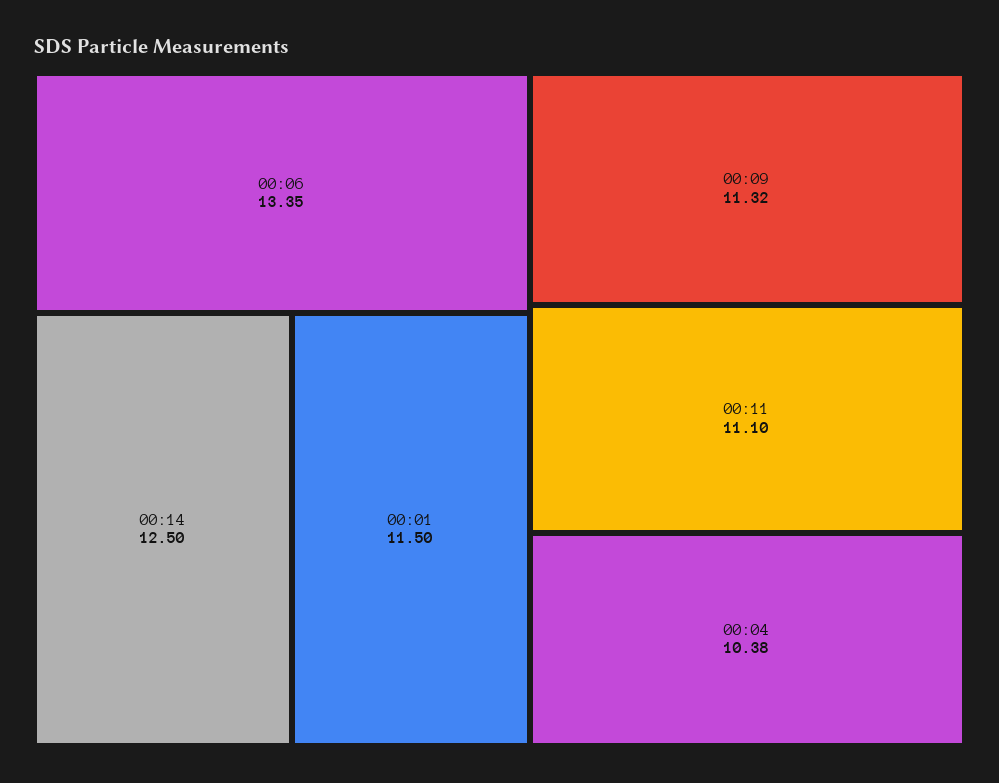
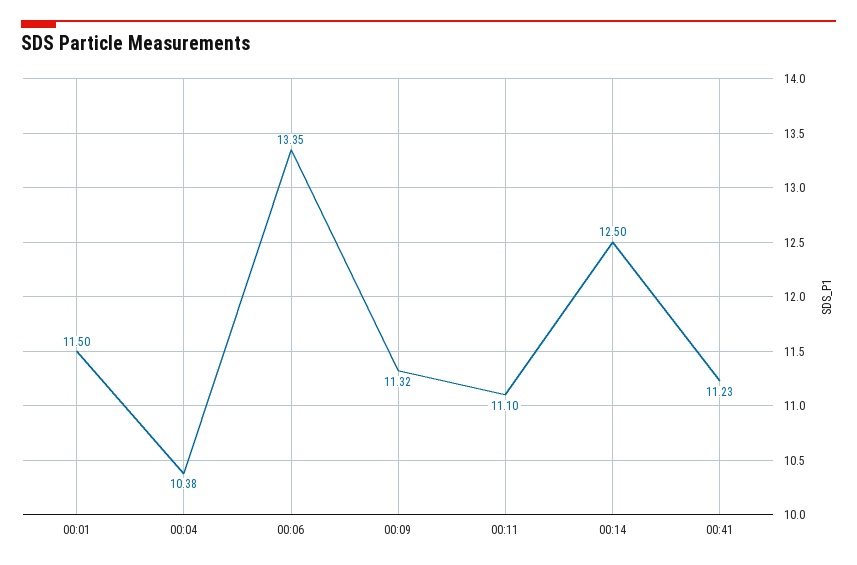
00:41: none -> 11.23

